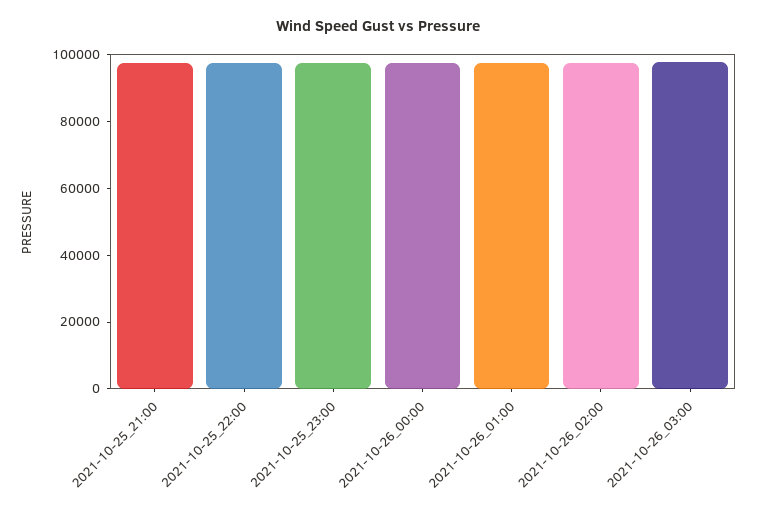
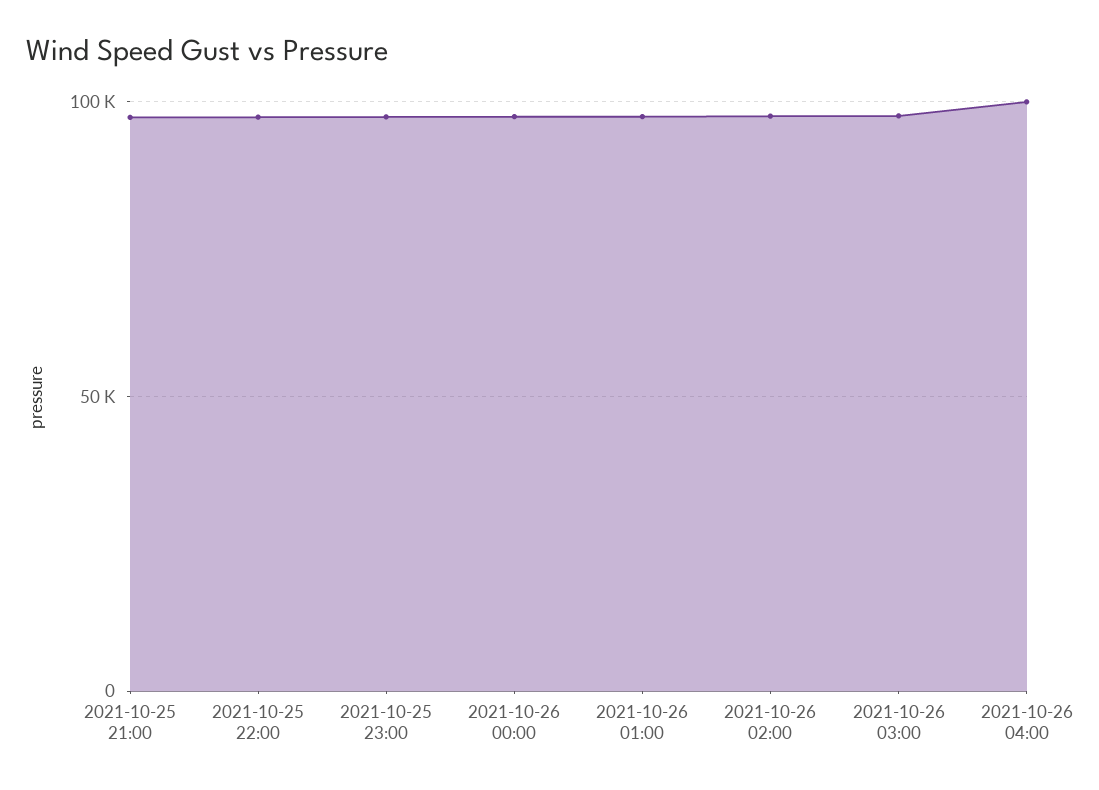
2021-10-26 04:00: none -> 100000

